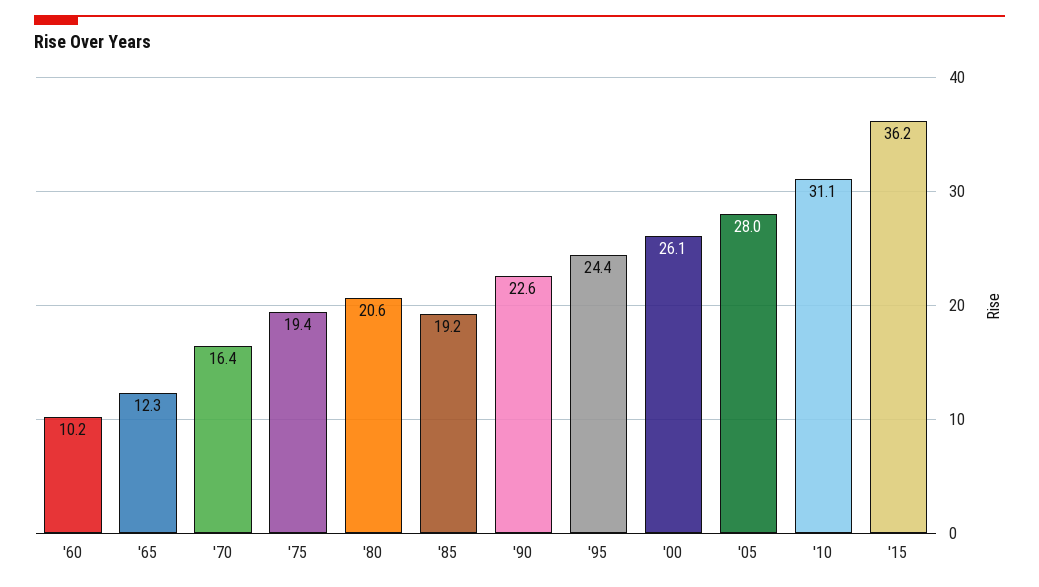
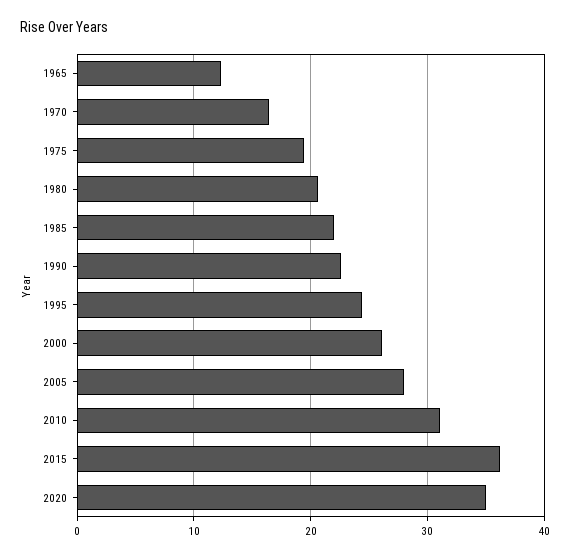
'60: 10.2 -> none
'85: 19.2 -> 22
2020: none -> 35

